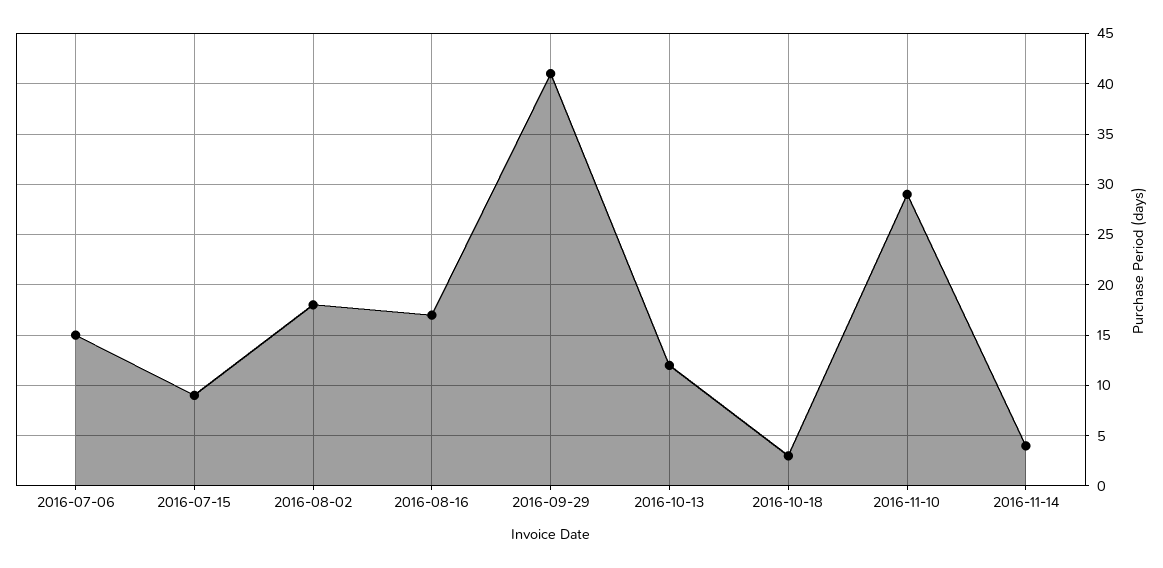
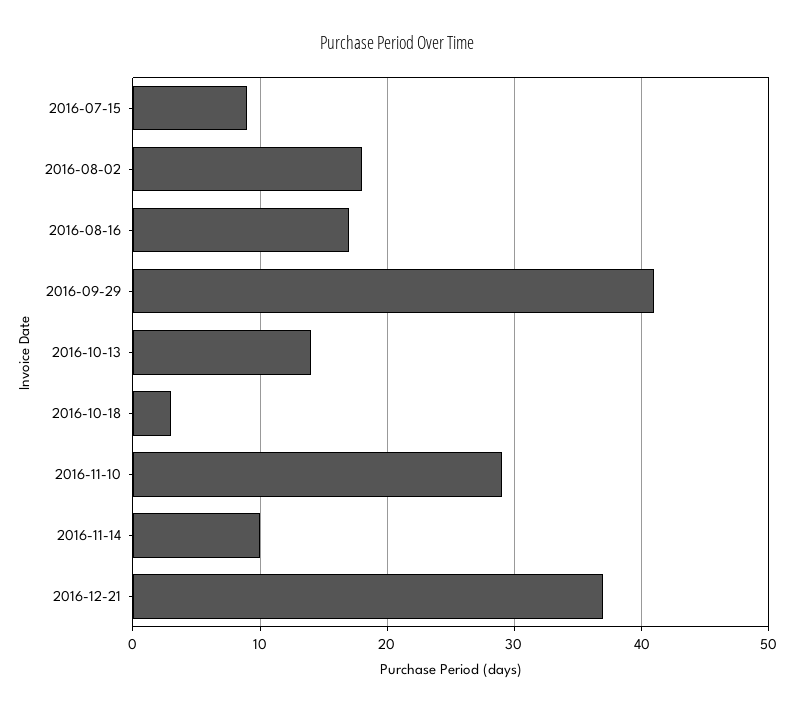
2016-07-06: 15 -> none
2016-10-13: 12 -> 14
2016-11-14: 4 -> 10
2016-12-21: none -> 37

